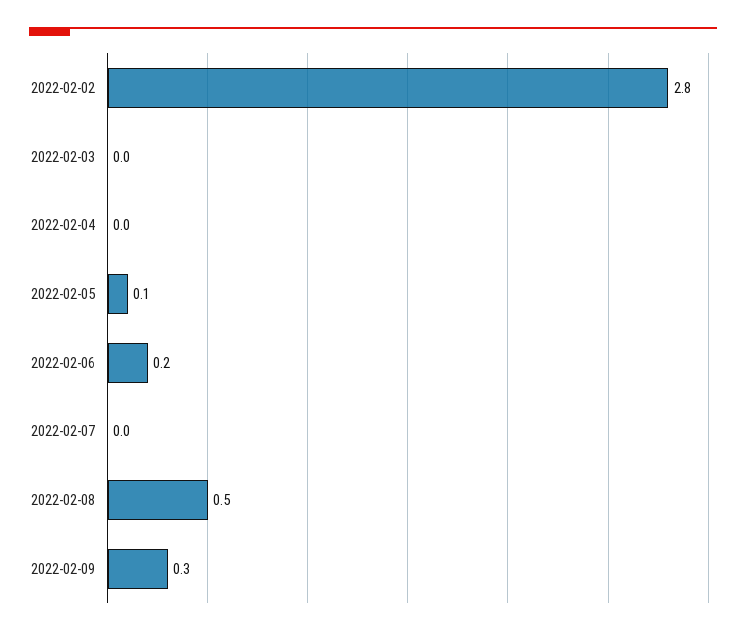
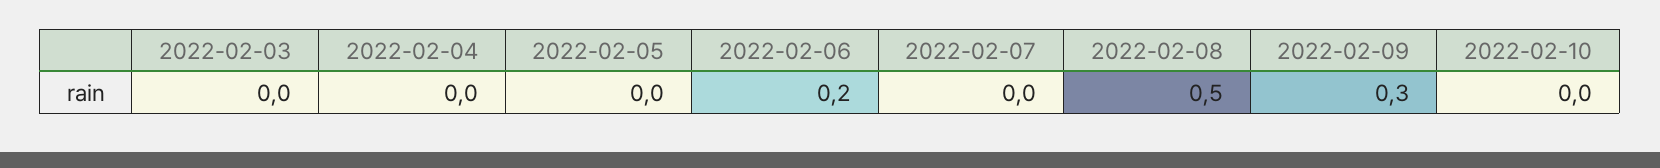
2022-02-02: 2.8 -> none
2022-02-05: 0.1 -> 0
2022-02-10: none -> 0

